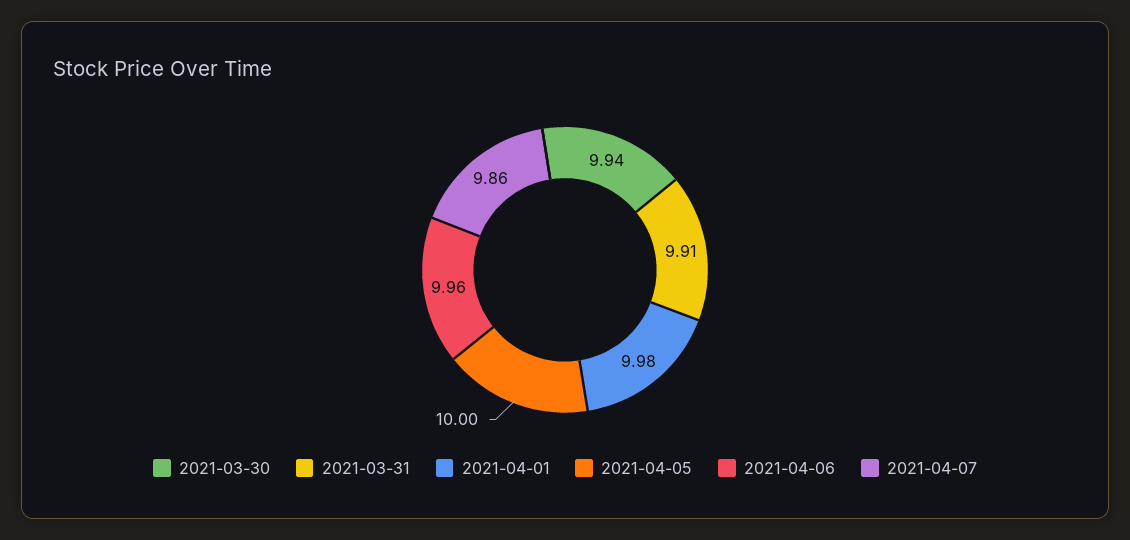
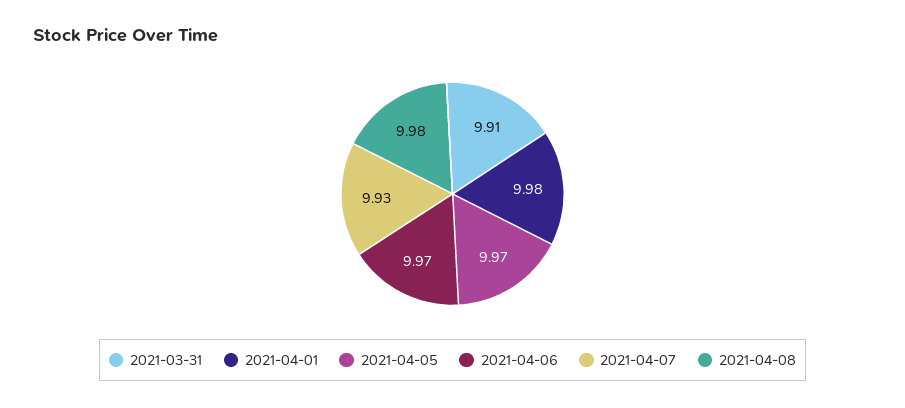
2021-03-30: 9.94 -> none
2021-04-05: 10 -> 9.97
2021-04-06: 9.96 -> 9.97
2021-04-07: 9.86 -> 9.93
2021-04-08: none -> 9.98

